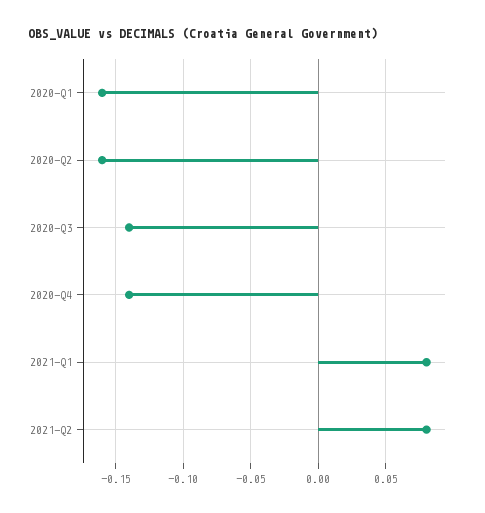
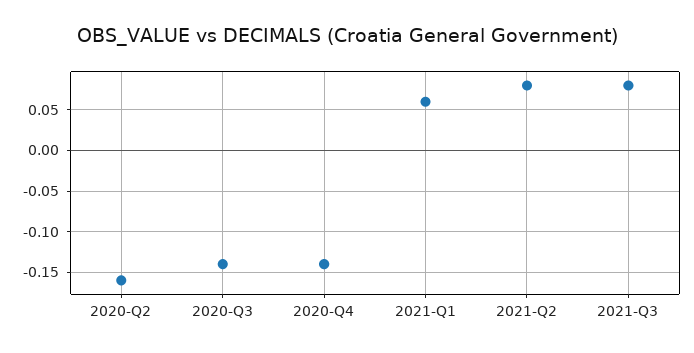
2020-Q1: -0.16 -> none
2021-Q1: 0.08 -> 0.06
2021-Q3: none -> 0.08

